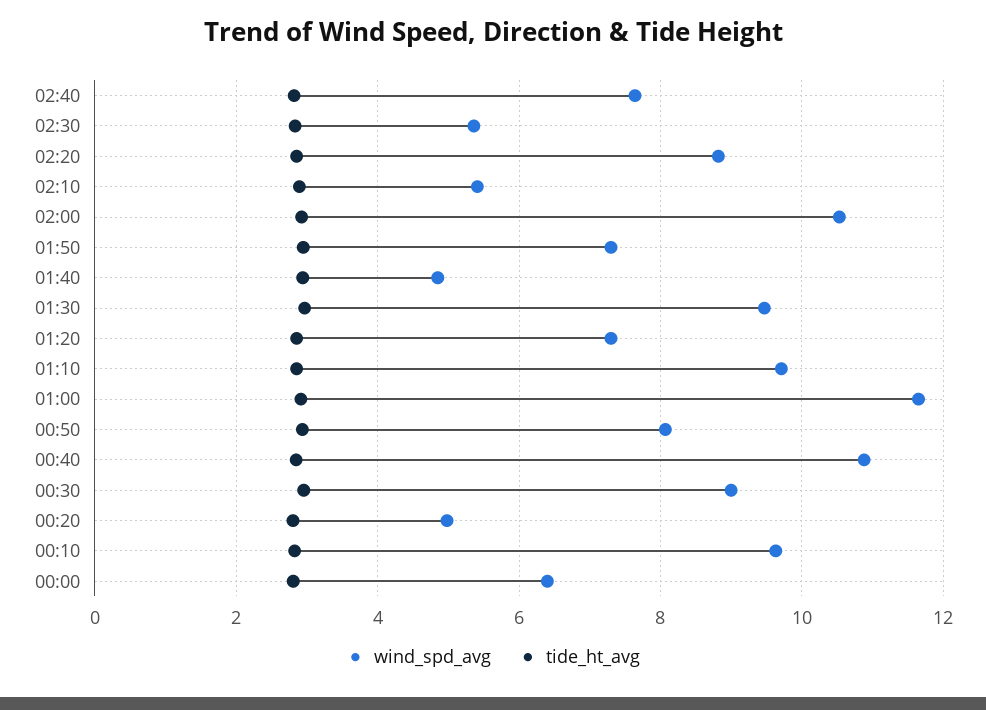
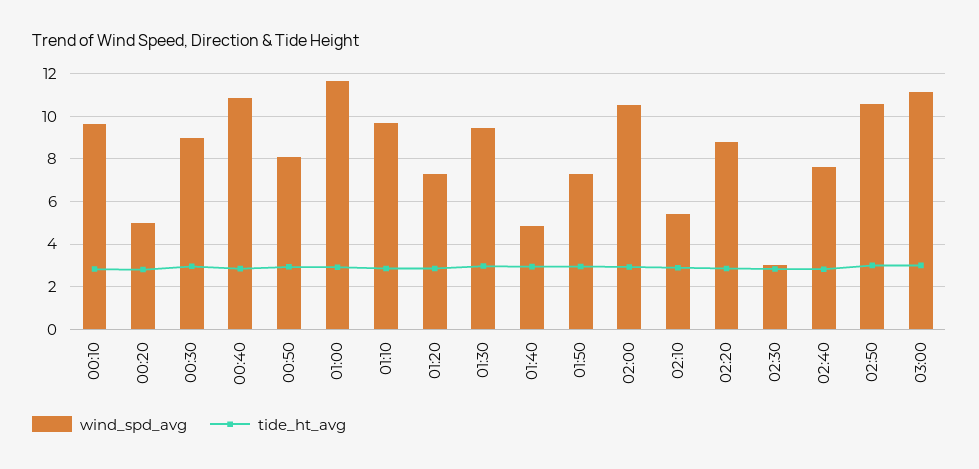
wind_spd_avg, 02:30: 5.4 -> 3
wind_spd_avg, 00:00: 6.4 -> none
tide_ht_avg, 00:00: 2.8 -> none
wind_spd_avg, 02:50: none -> 10.5
tide_ht_avg, 02:50: none -> 3
wind_spd_avg, 03:00: none -> 11
tide_ht_avg, 03:00: none -> 3

